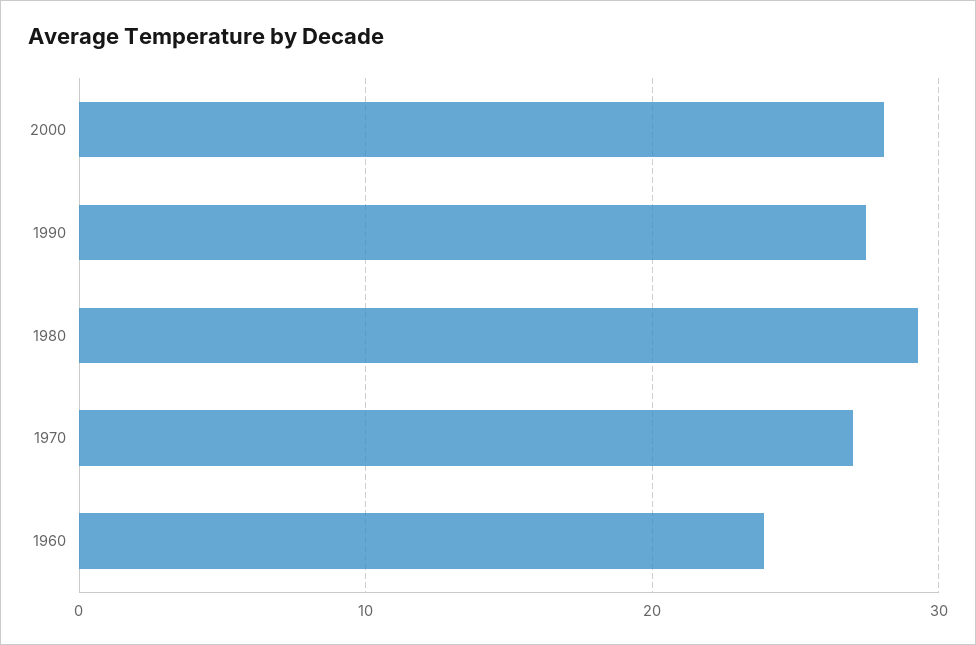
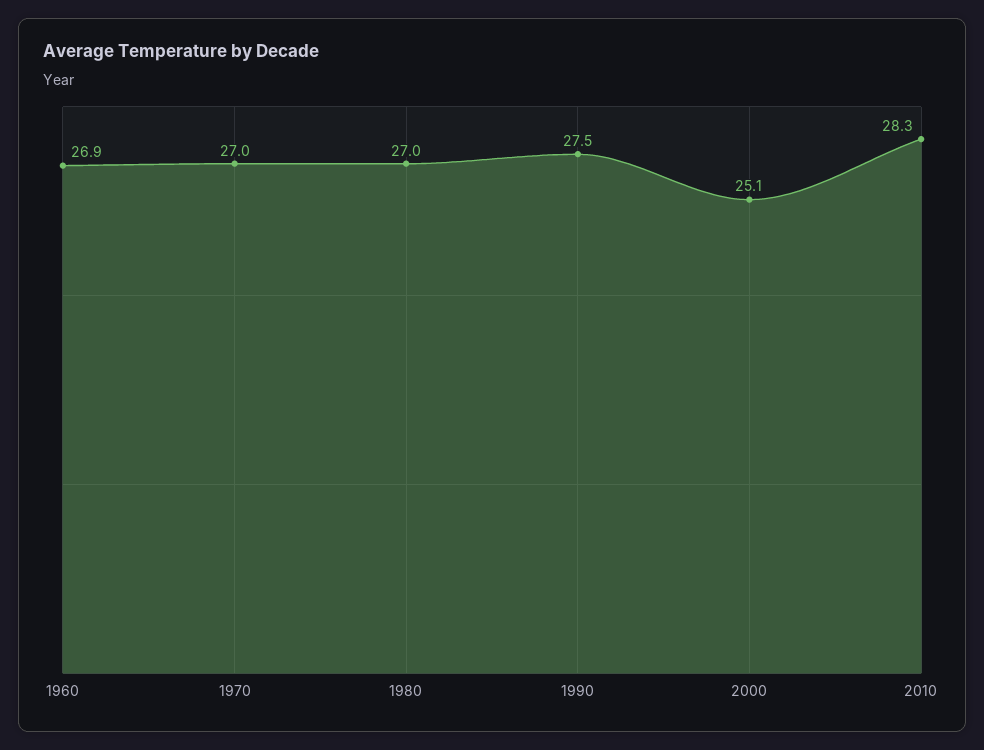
2000: 28 -> 25.1
1980: 29 -> 27
1960: 24 -> 26.9
2010: none -> 28.3

